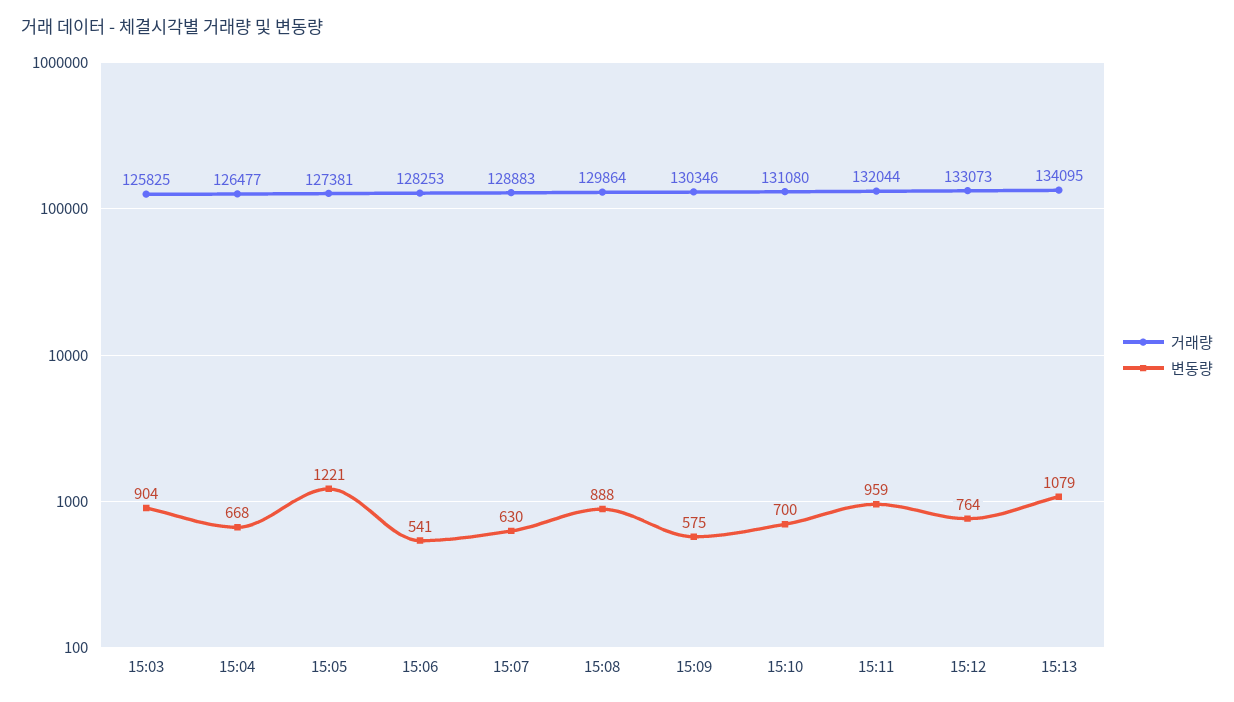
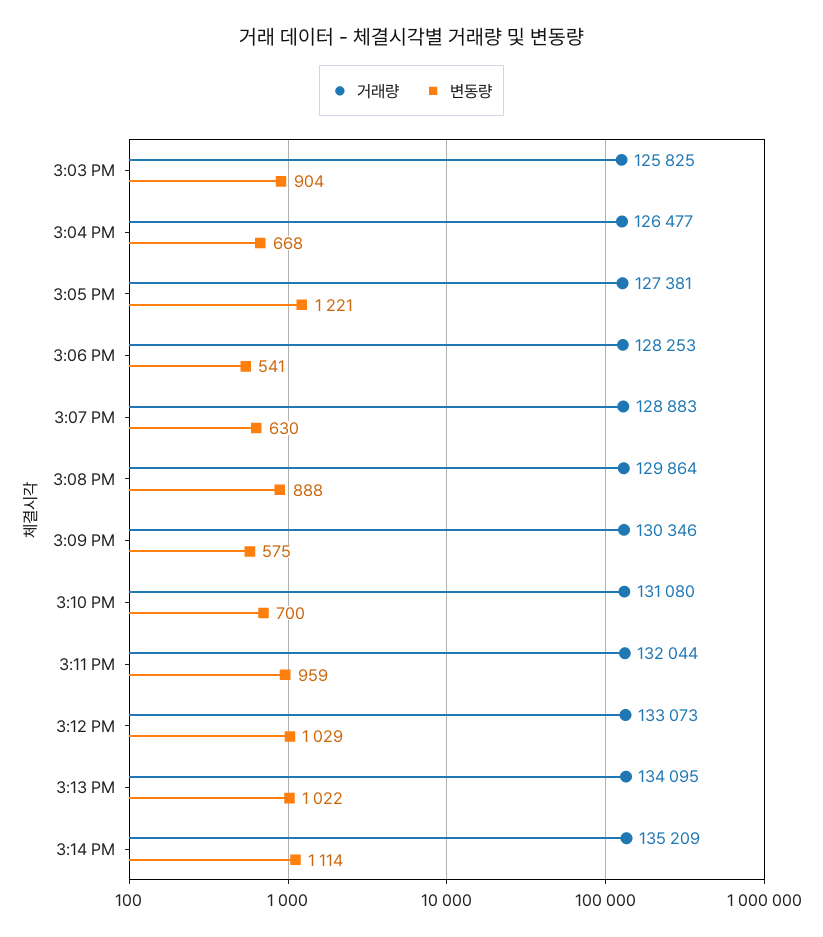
변동량, 15:12: 764 -> 1029
변동량, 15:13: 1079 -> 1022
거래량, 3:14 PM: none -> 135209
변동량, 3:14 PM: none -> 1114

